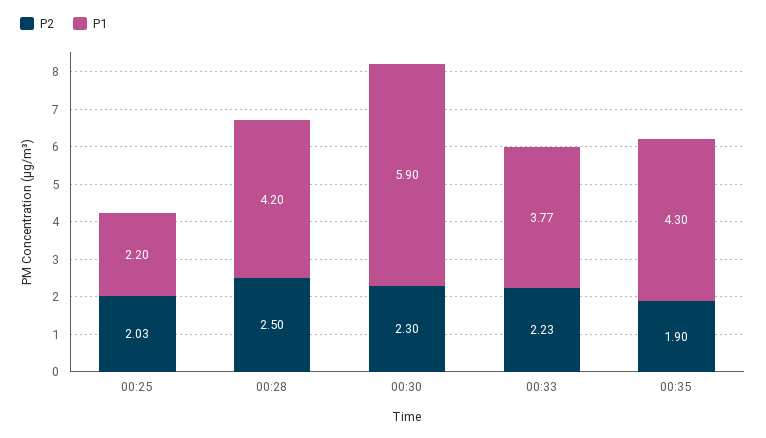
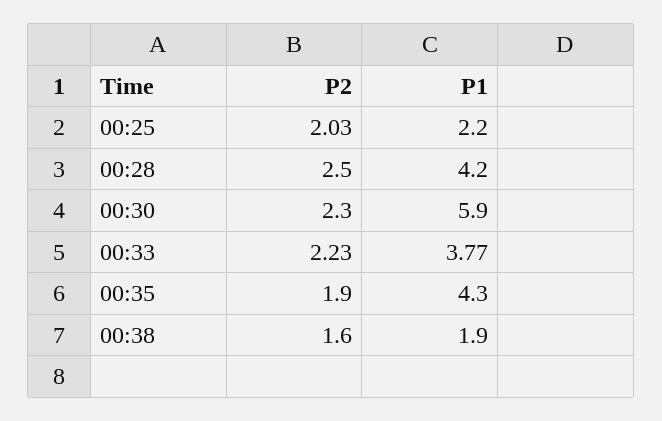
P2, 00:38: none -> 1.6
P1, 00:38: none -> 1.9

